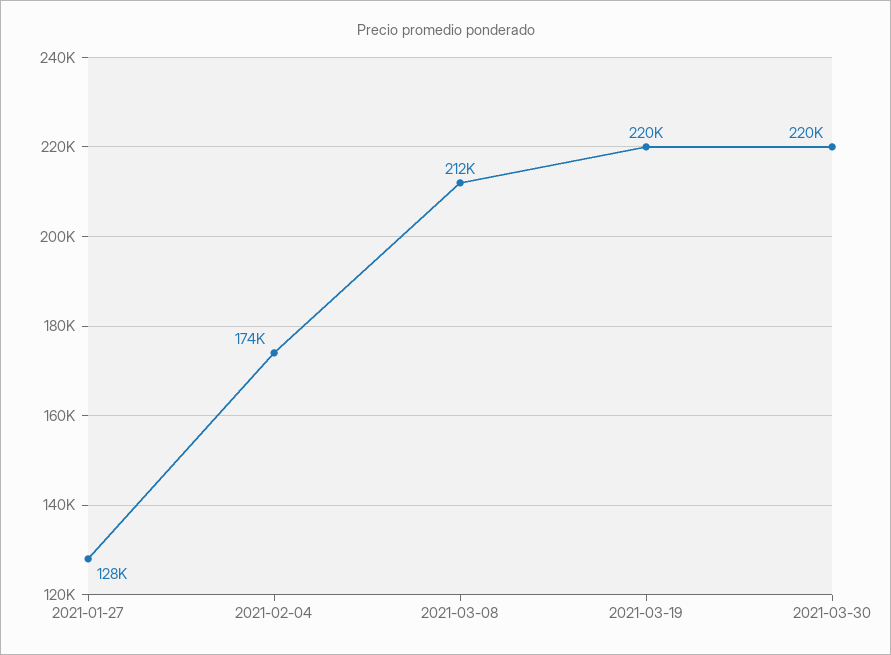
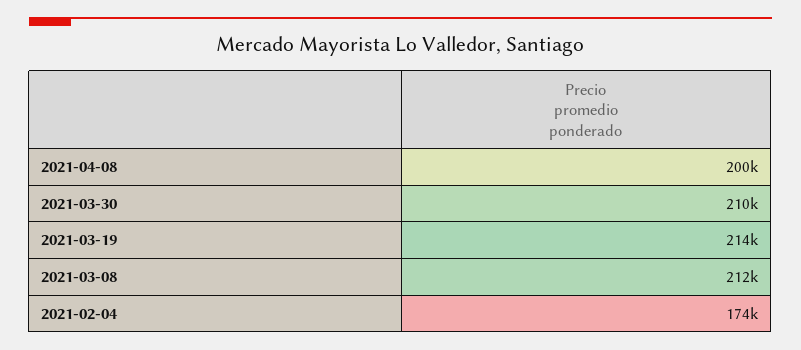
2021-01-27: 128000 -> none
2021-03-19: 220000 -> 214000
2021-03-30: 220000 -> 210000
2021-04-08: none -> 200000

